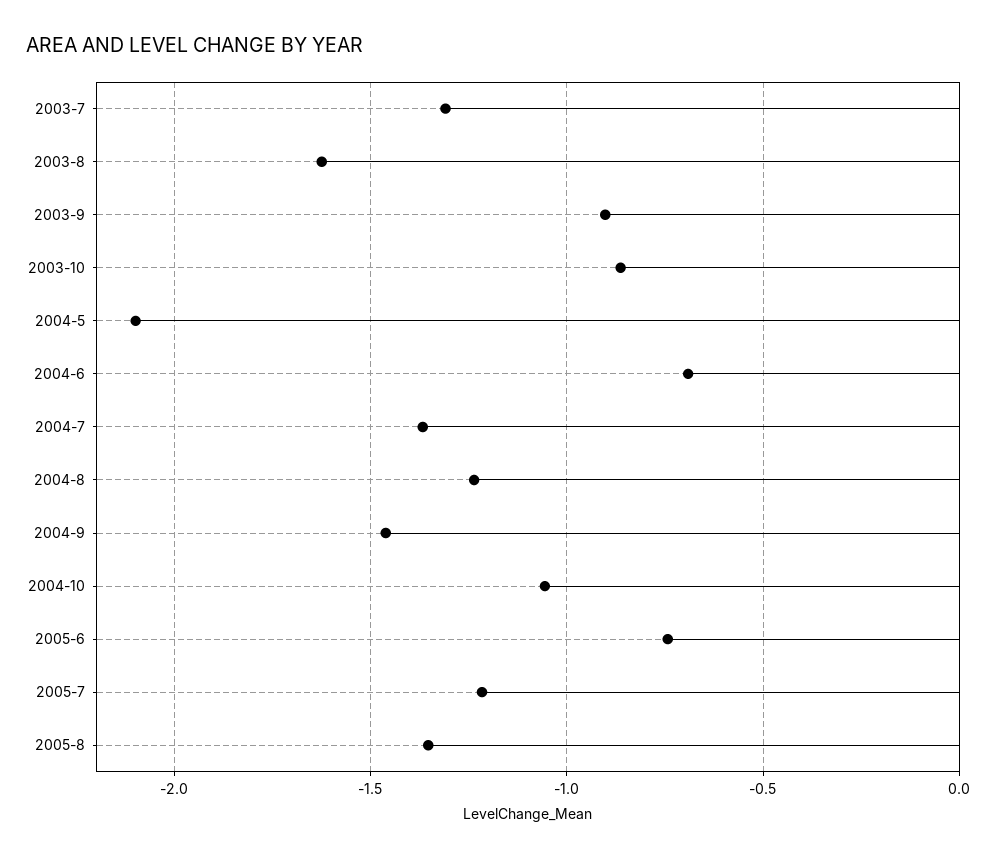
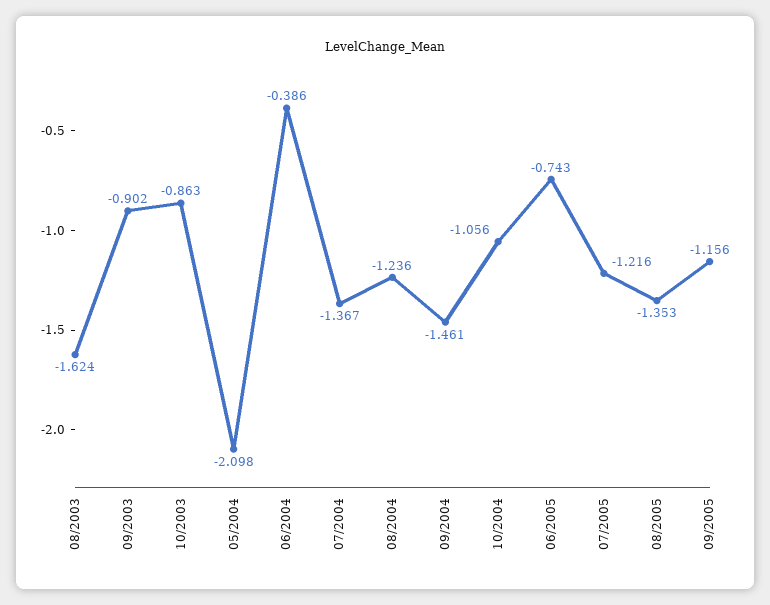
2003-7: -1.3 -> none
2004-6: -0.7 -> -0.386
09/2005: none -> -1.156

